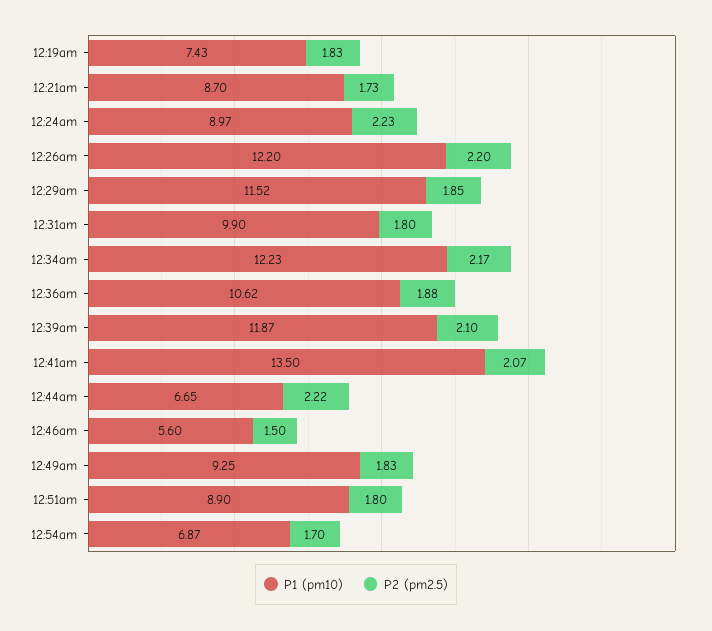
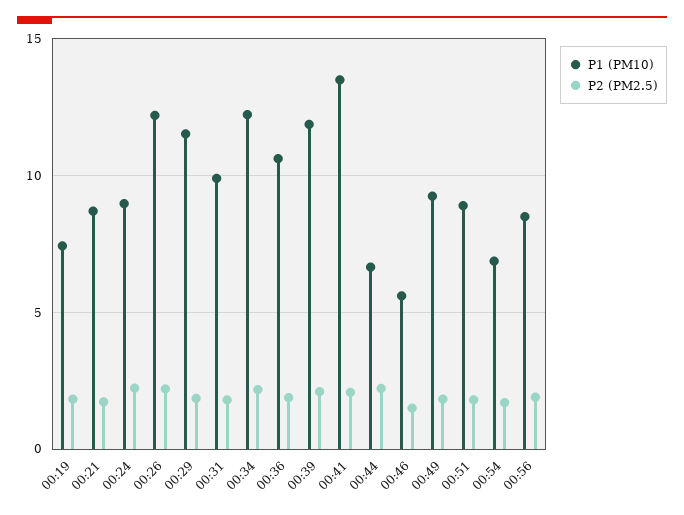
P1 (pm10), 00:56: none -> 8.5
P2 (pm2.5), 00:56: none -> 2

